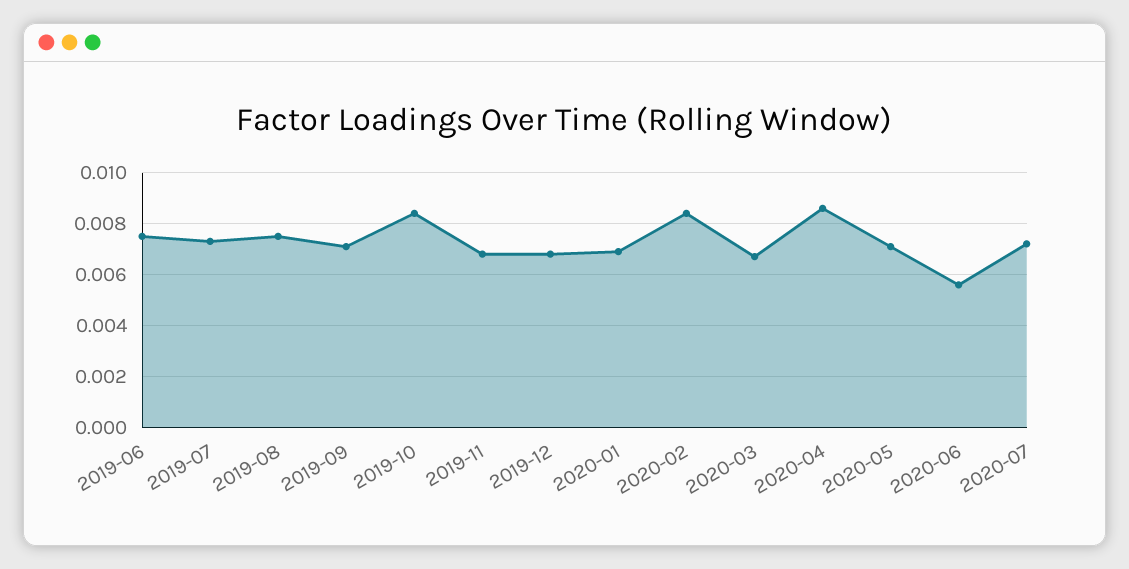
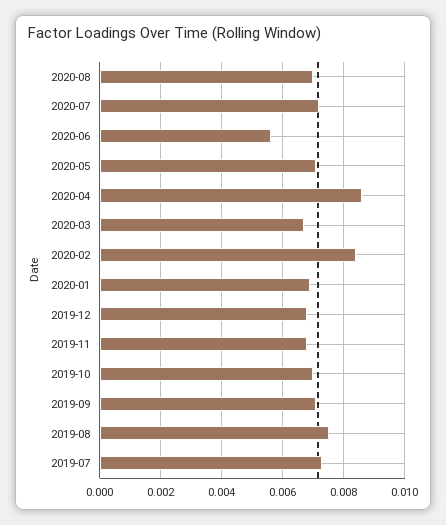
2019-06: 0.0075 -> none
2019-10: 0.0085 -> 0.007
2020-08: none -> 0.007

